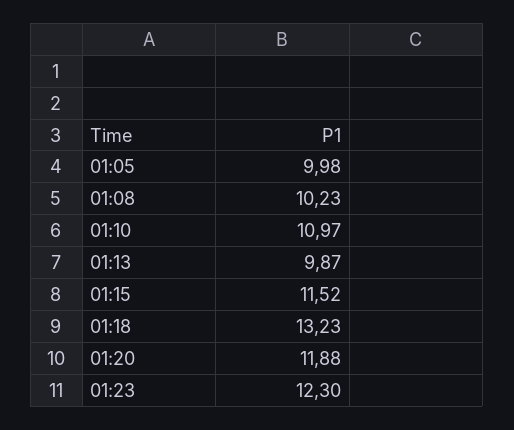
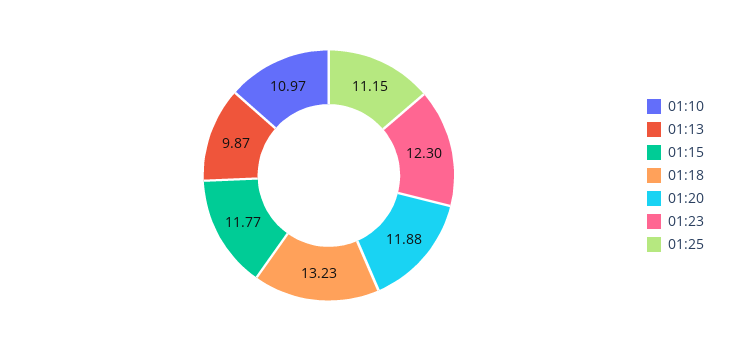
01:05: 9.98 -> none
01:08: 10.23 -> none
01:15: 11.52 -> 11.77
01:25: none -> 11.15

